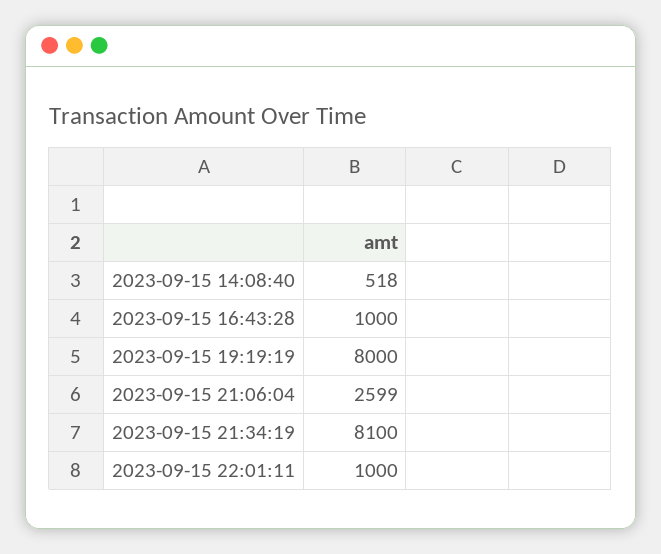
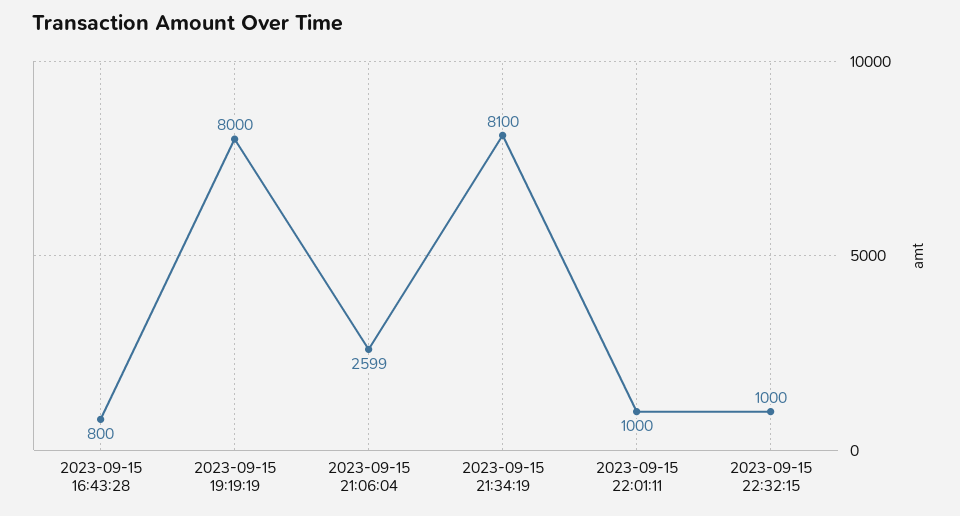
2023-09-15 14:08:40: 518 -> none
2023-09-15 16:43:28: 1000 -> 800
2023-09-15 22:32:15: none -> 1000

